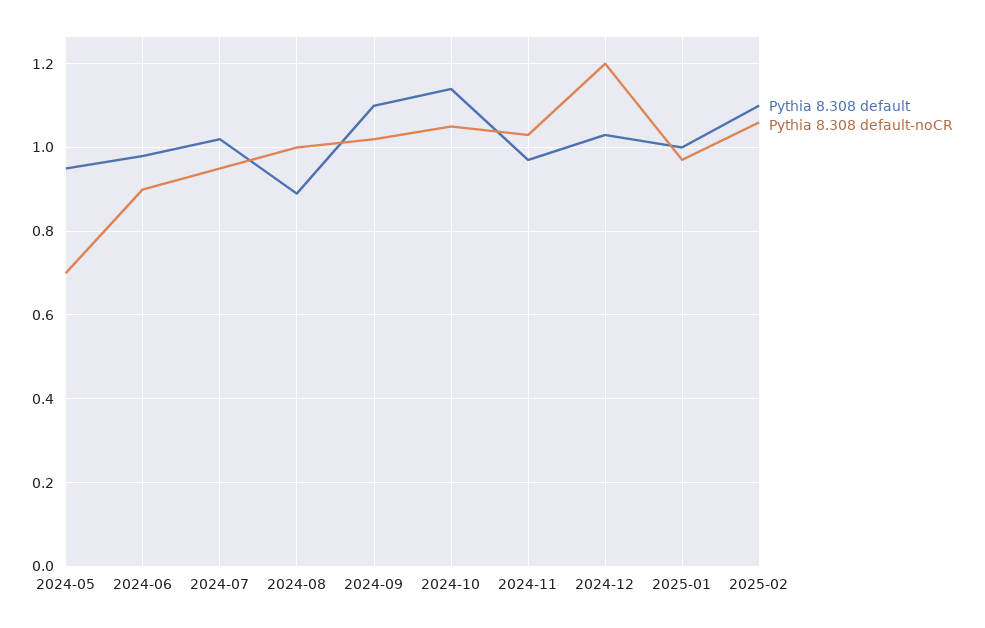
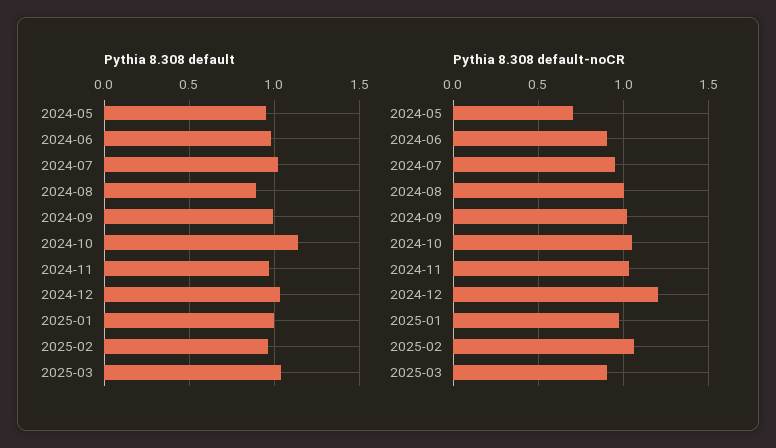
Pythia 8.308 default, 2024-09: 1.1 -> 1
Pythia 8.308 default, 2025-02: 1.1 -> 0.95
Pythia 8.308 default, 2025-03: none -> 1.05
Pythia 8.308 default-noCR, 2025-03: none -> 0.9

